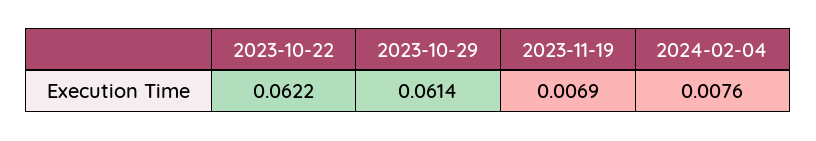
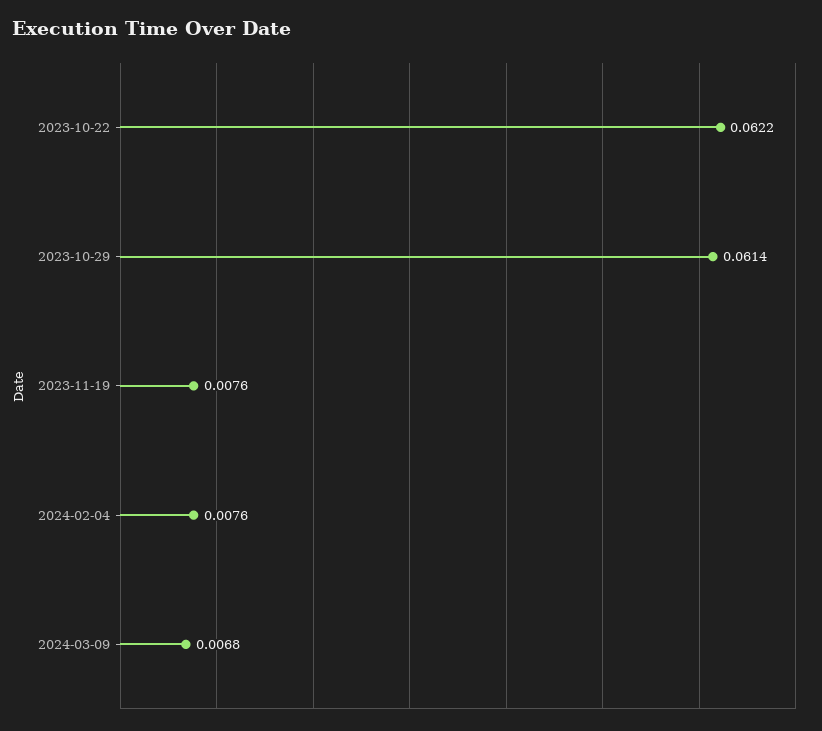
2023-11-19: 0.0069 -> 0.0076
2024-03-09: none -> 0.0068

